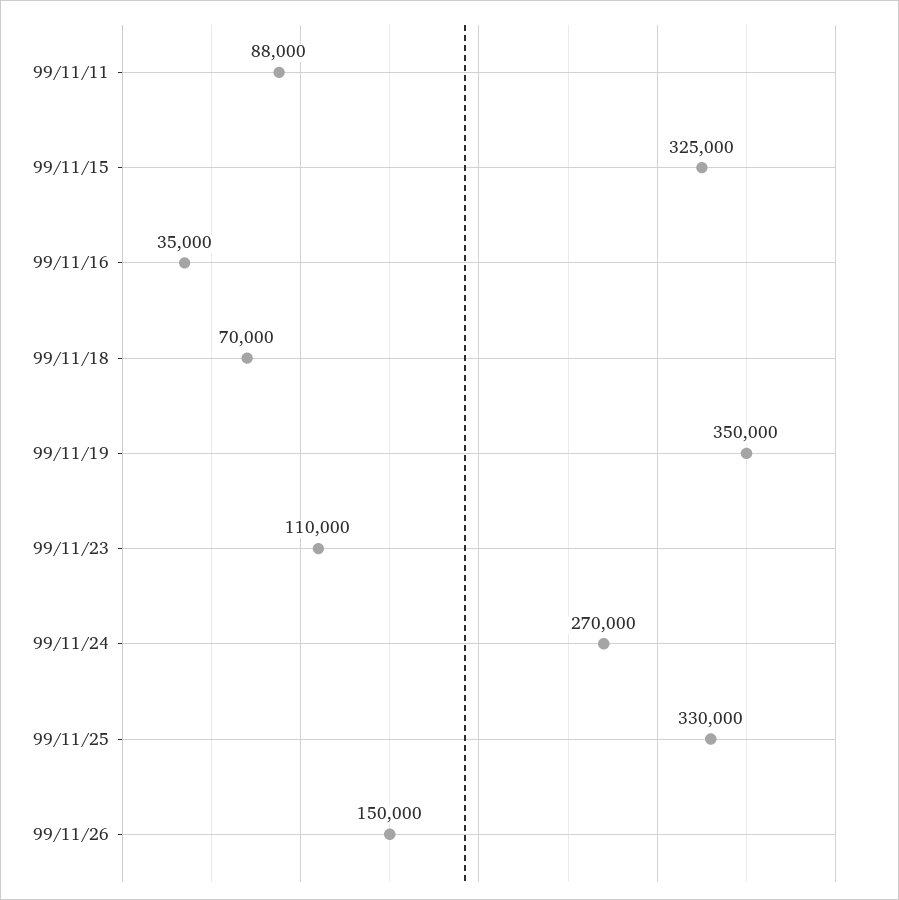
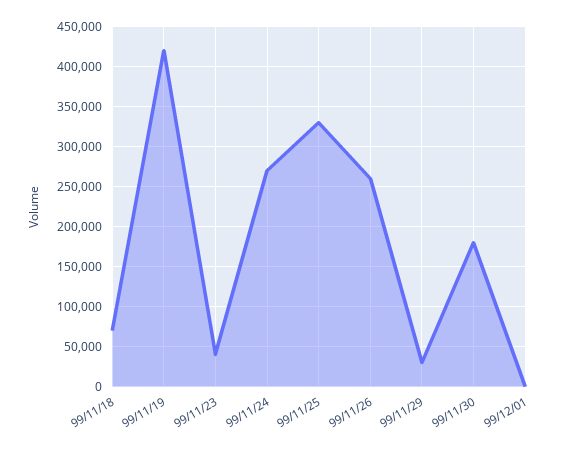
99/11/11: 88000 -> none
99/11/15: 325000 -> none
99/11/16: 35000 -> none
99/11/19: 350000 -> 420000
99/11/23: 110000 -> 40000
99/11/26: 150000 -> 260000
99/11/29: none -> 30000
99/11/30: none -> 180000
99/12/01: none -> 0

